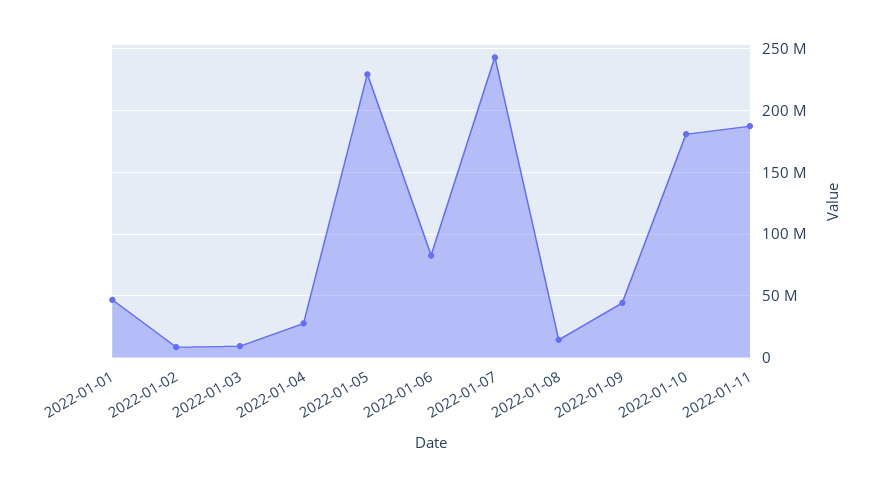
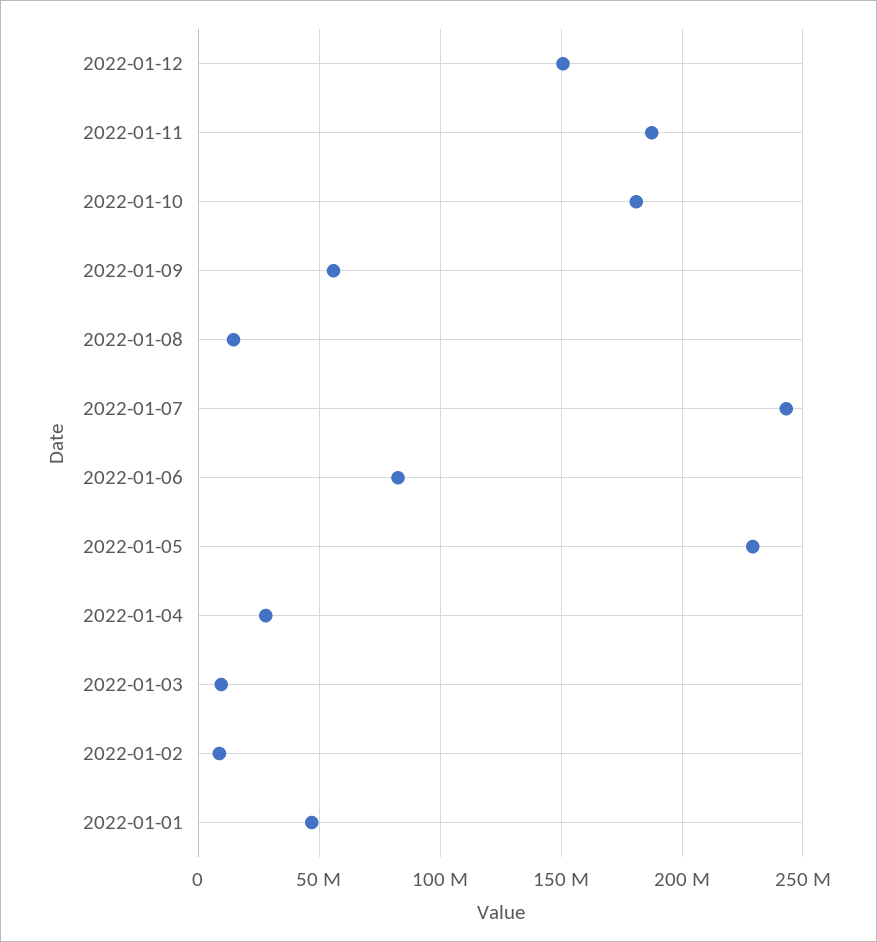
2022-01-09: 45000000 -> 55000000
2022-01-12: none -> 150000000

